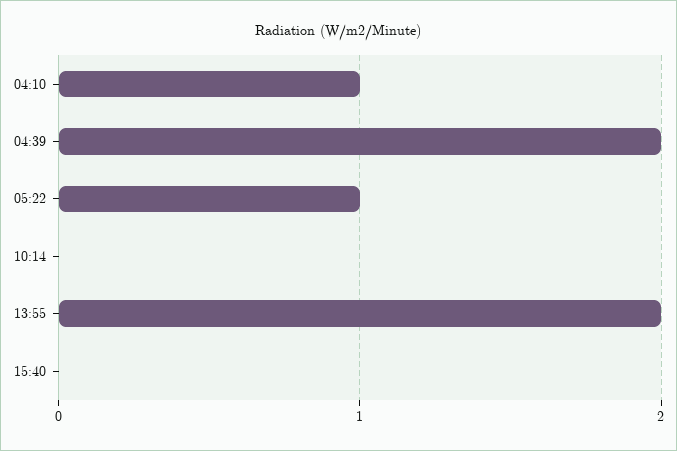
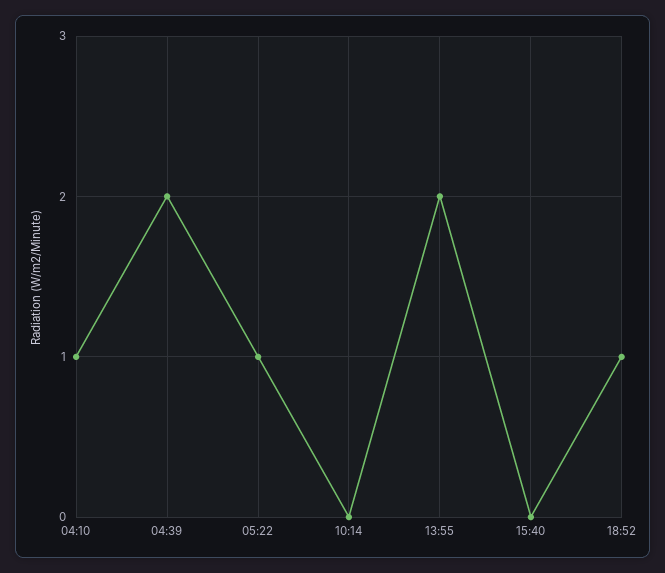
18:52: none -> 1

